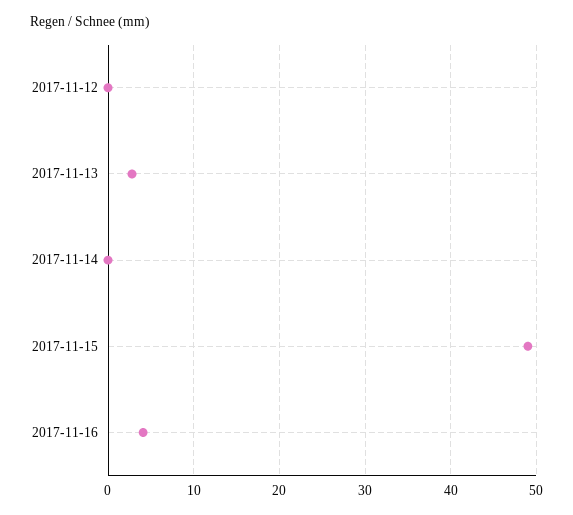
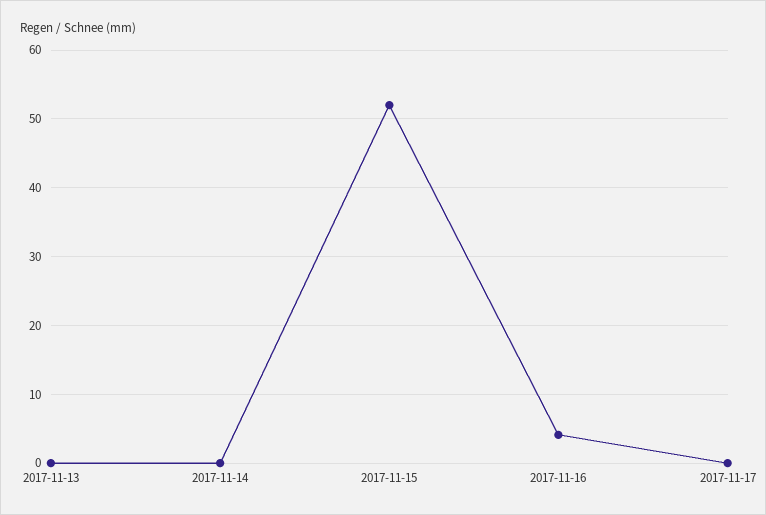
2017-11-12: 0 -> none
2017-11-13: 3 -> 0
2017-11-15: 49 -> 52
2017-11-17: none -> 0

